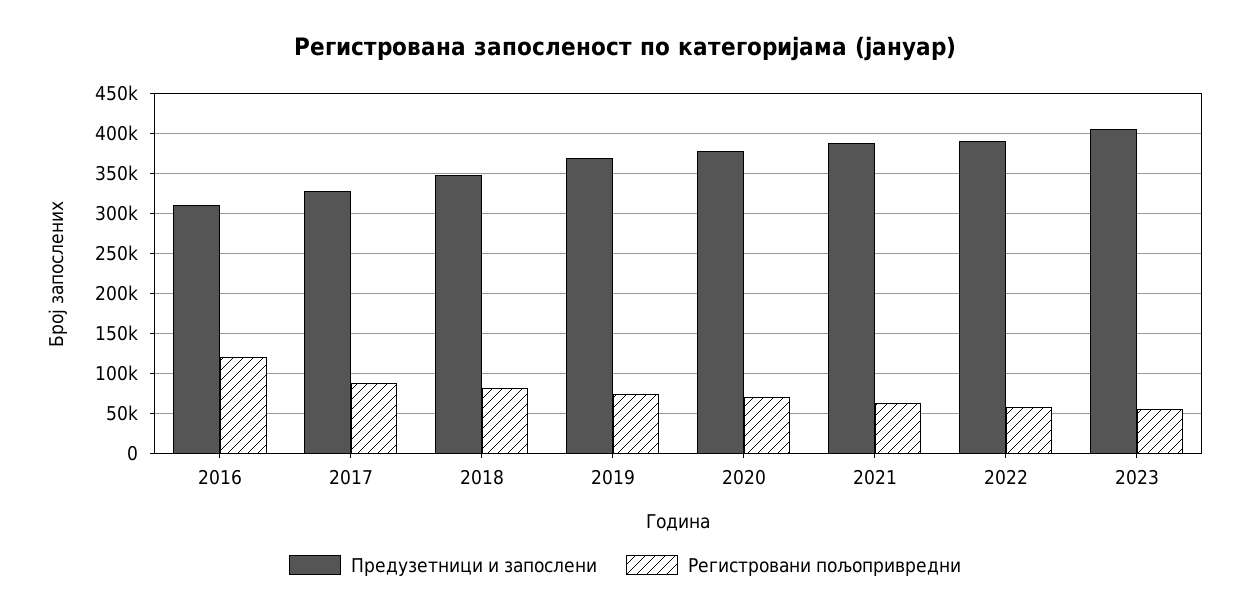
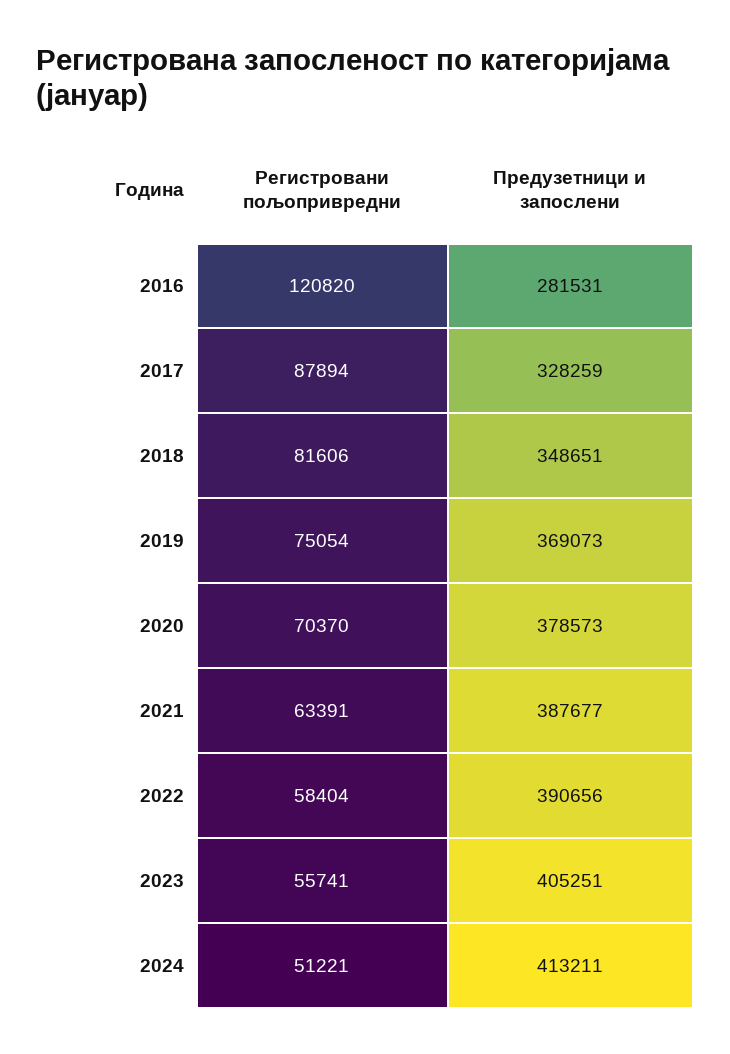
Предузетници и запослени, 2016: 310000 -> 281531
Регистровани пољопривредни, 2024: none -> 51221
Предузетници и запослени, 2024: none -> 413211

